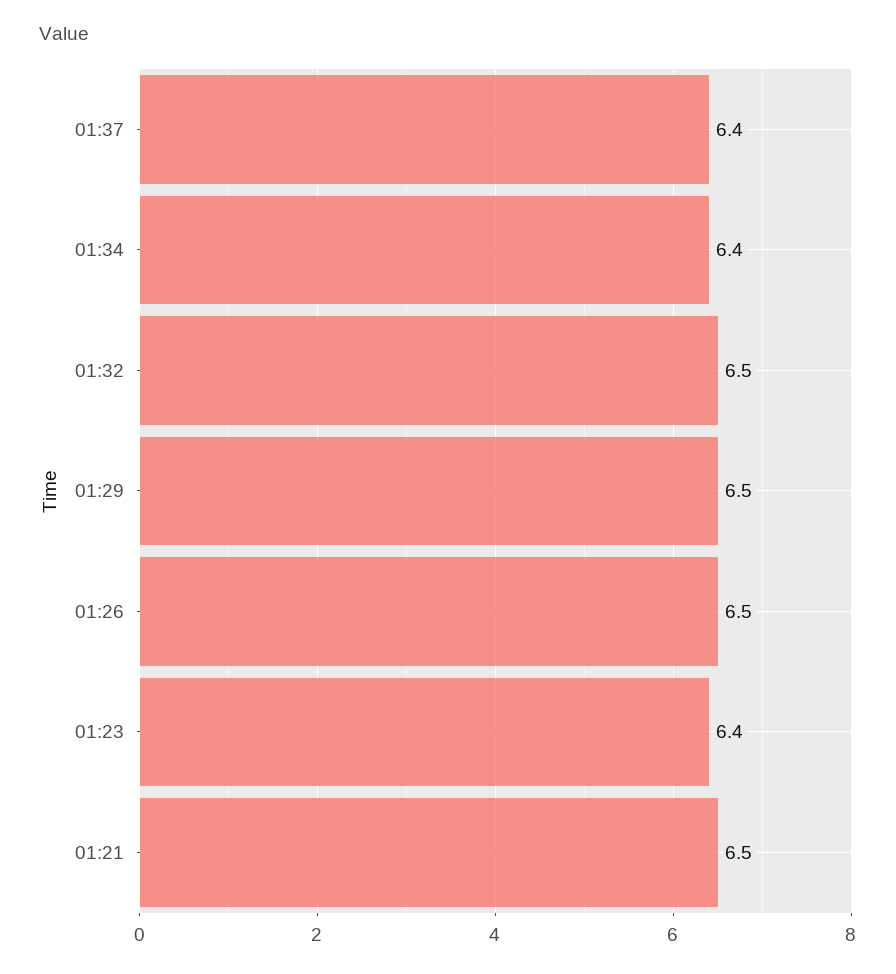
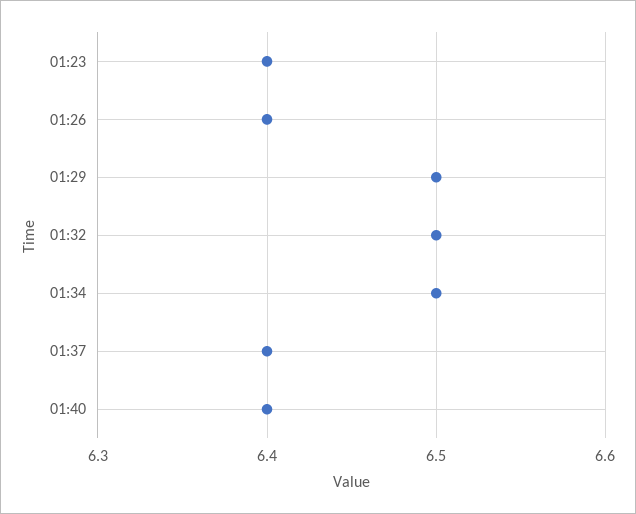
01:34: 6.4 -> 6.5
01:26: 6.5 -> 6.4
01:21: 6.5 -> none
01:40: none -> 6.4

